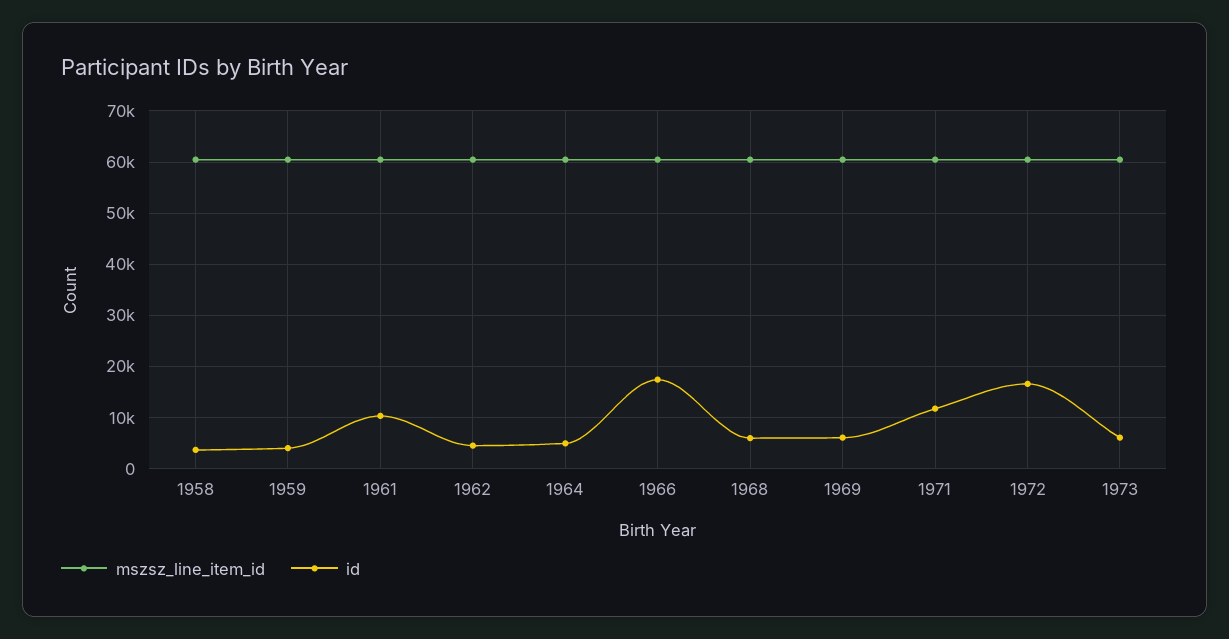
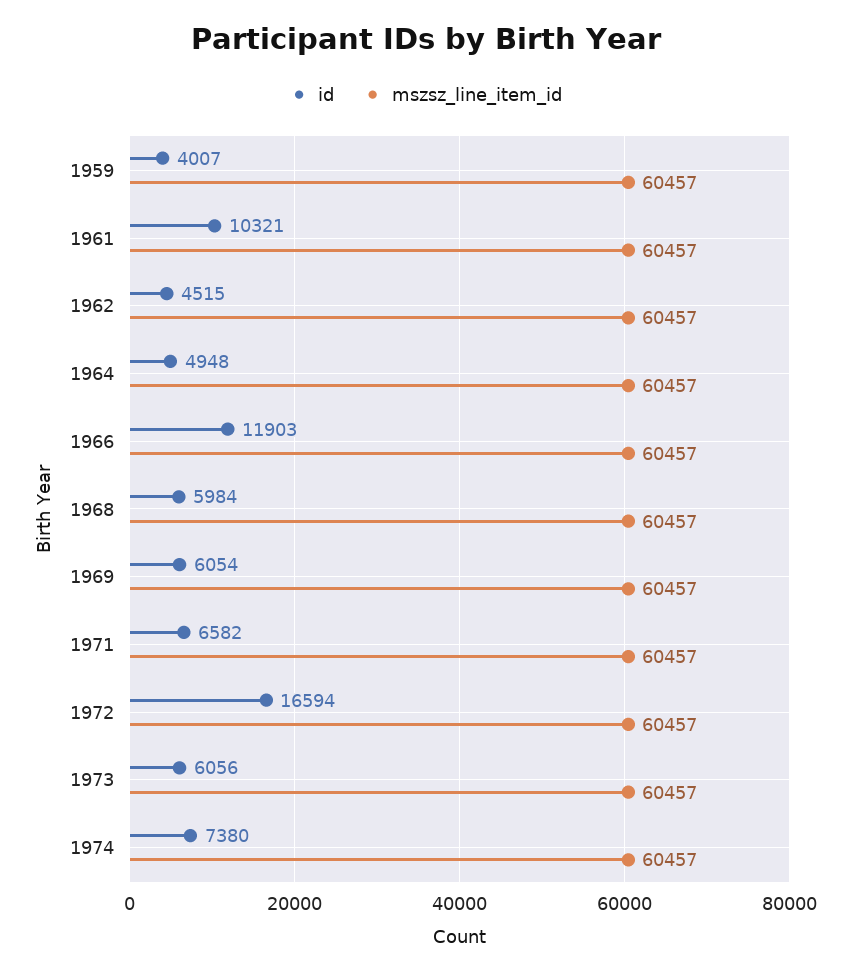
mszsz_line_item_id, 1958: 60000 -> none
id, 1958: 4000 -> none
id, 1966: 18000 -> 11903
id, 1971: 12000 -> 6582
id, 1974: none -> 7380
mszsz_line_item_id, 1974: none -> 60457

